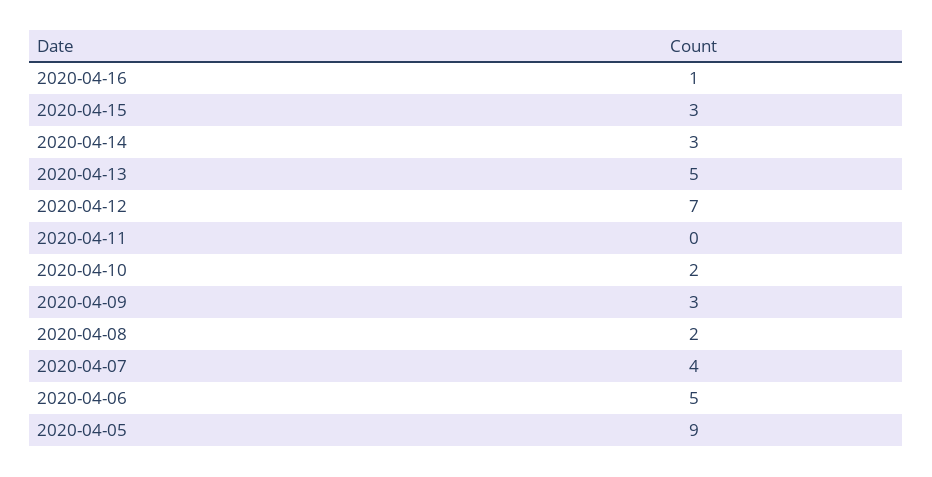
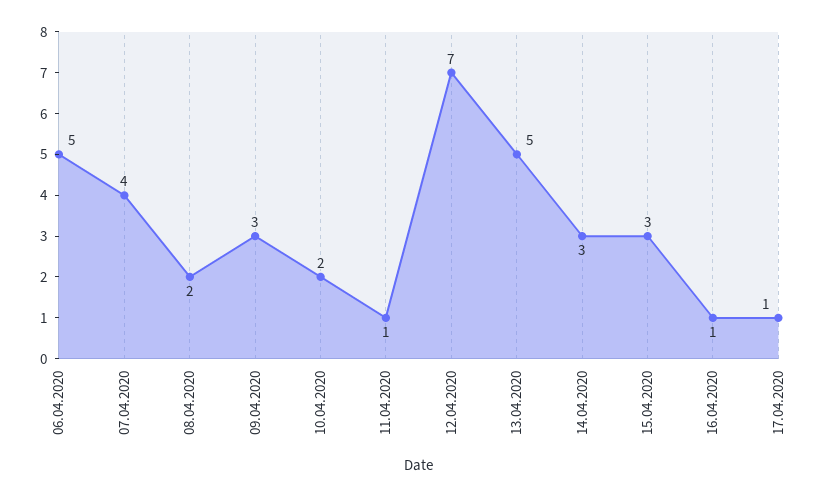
2020-04-11: 0 -> 1
2020-04-05: 9 -> none
17.04.2020: none -> 1

